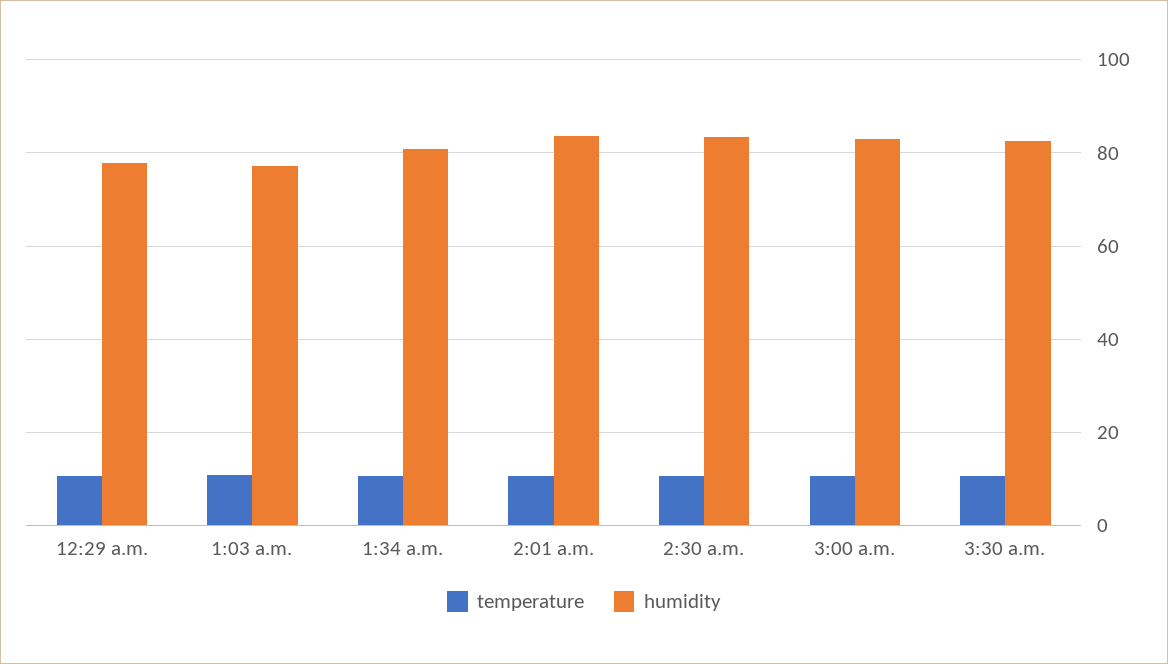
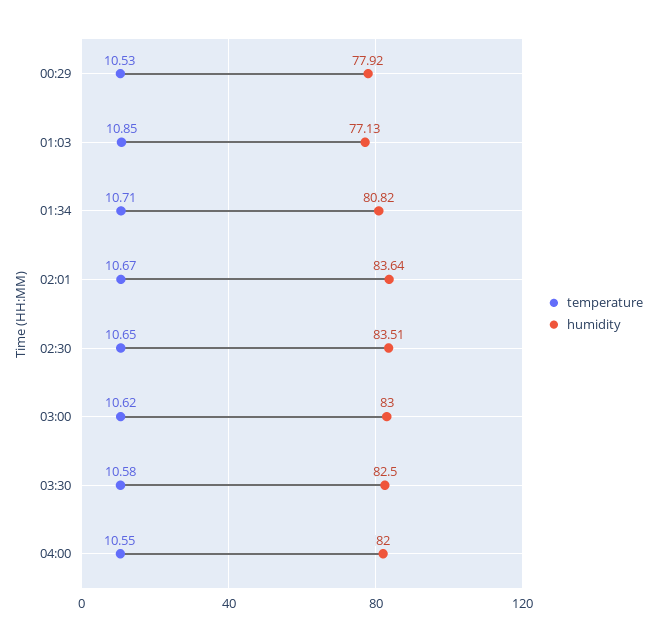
temperature, 04:00: none -> 10.55
humidity, 04:00: none -> 82

